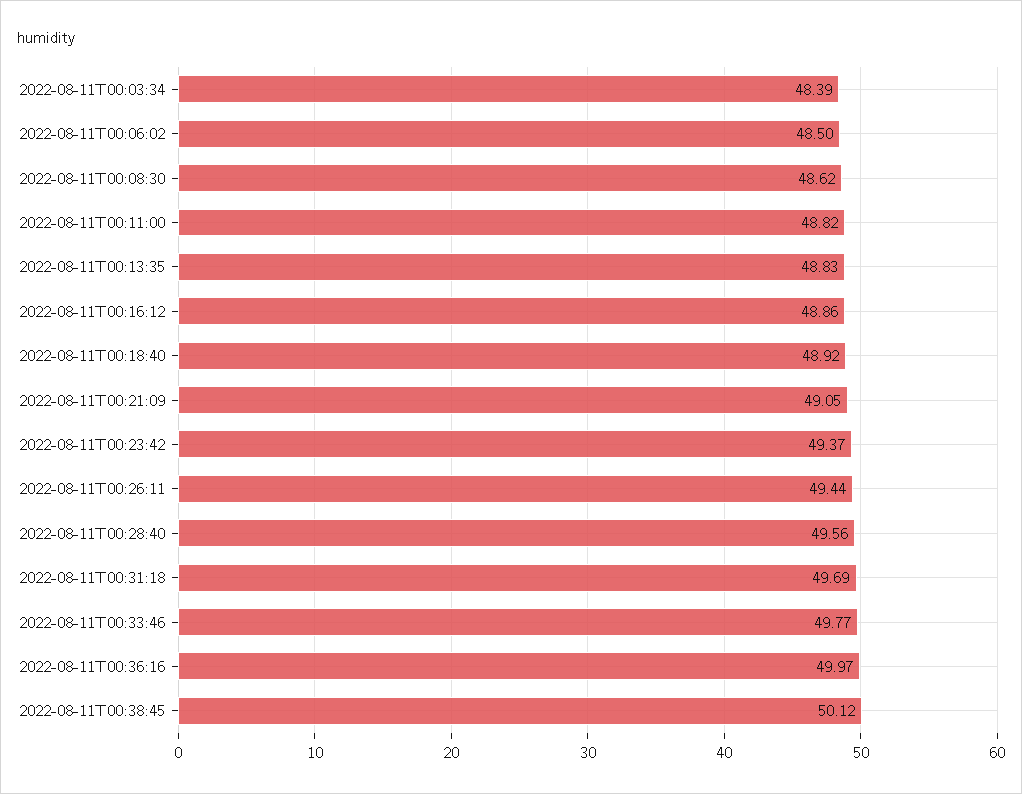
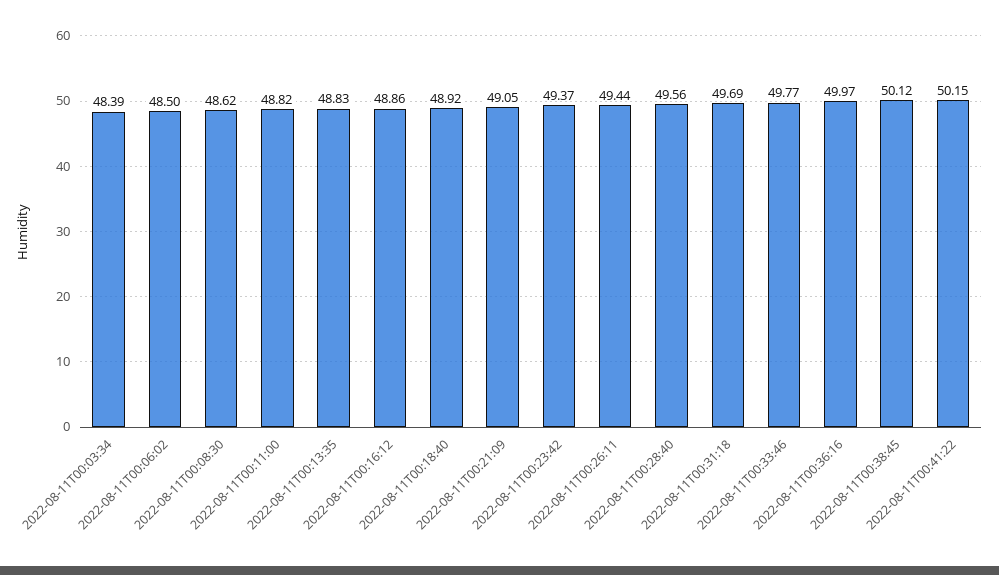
2022-08-11T00:41:22: none -> 50.15

